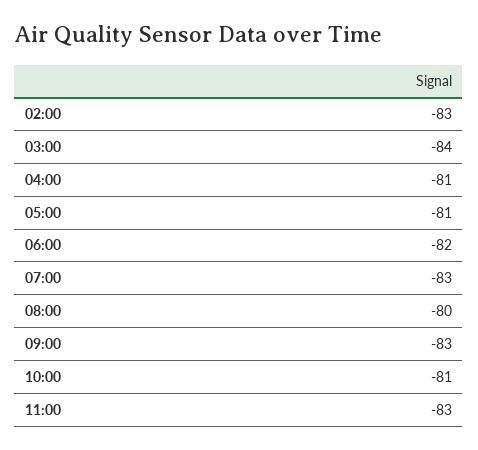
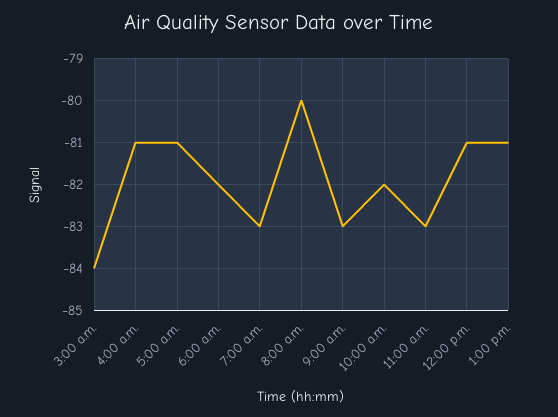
02:00: -83 -> none
10:00: -81 -> -82
12:00 p.m.: none -> -81
1:00 p.m.: none -> -81

